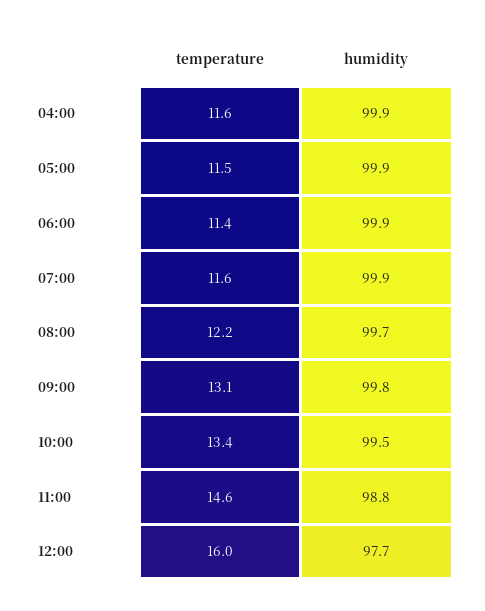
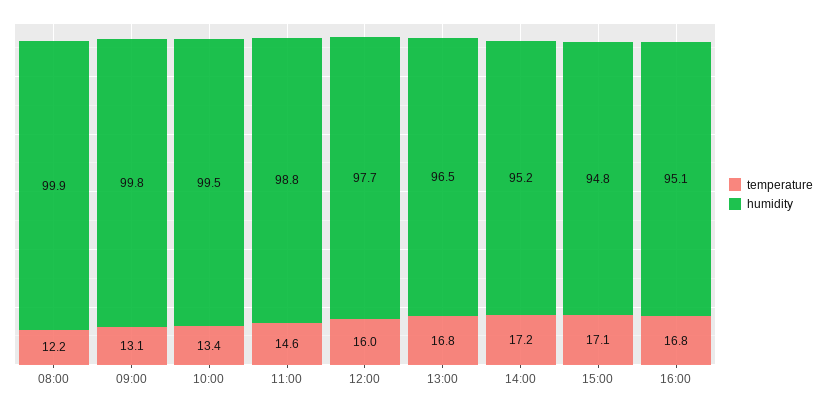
temperature, 04:00: 11.6 -> none
humidity, 04:00: 99.9 -> none
temperature, 05:00: 11.5 -> none
humidity, 05:00: 99.9 -> none
temperature, 06:00: 11.4 -> none
humidity, 06:00: 99.9 -> none
temperature, 07:00: 11.6 -> none
humidity, 07:00: 99.9 -> none
humidity, 08:00: 99.7 -> 99.9
temperature, 13:00: none -> 16.8
humidity, 13:00: none -> 96.5
temperature, 14:00: none -> 17.2
humidity, 14:00: none -> 95.2
temperature, 15:00: none -> 17.1
humidity, 15:00: none -> 94.8
temperature, 16:00: none -> 16.8
humidity, 16:00: none -> 95.1

